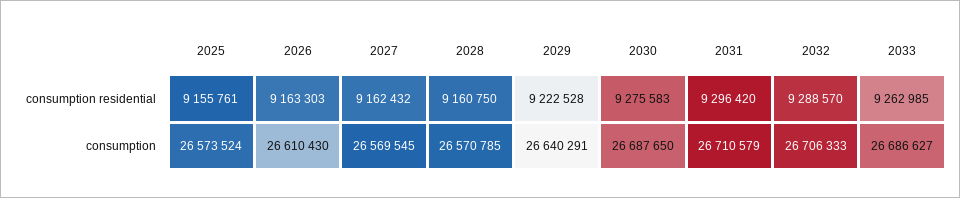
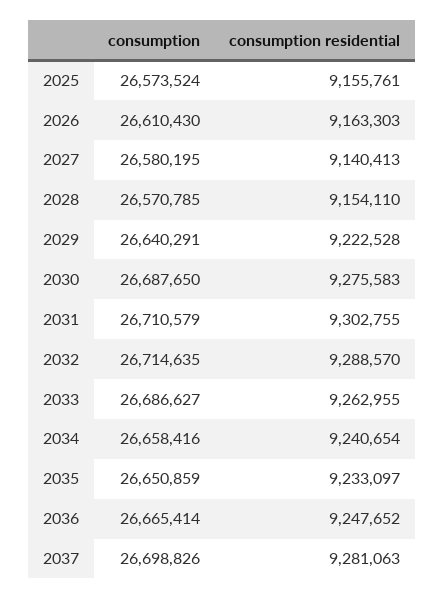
2027, consumption residential: 9162432 -> 9140413
2028, consumption residential: 9160750 -> 9154110
2031, consumption residential: 9296420 -> 9302755
2033, consumption residential: 9262985 -> 9262955
2027, consumption: 26569545 -> 26580195
2032, consumption: 26706333 -> 26714635
2034, consumption: none -> 26658416
2034, consumption residential: none -> 9240654
2035, consumption: none -> 26650859
2035, consumption residential: none -> 9233097
2036, consumption: none -> 26665414
2036, consumption residential: none -> 9247652
2037, consumption: none -> 26698826
2037, consumption residential: none -> 9281063

